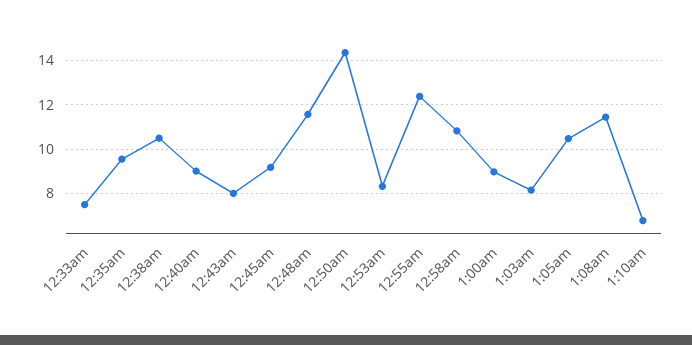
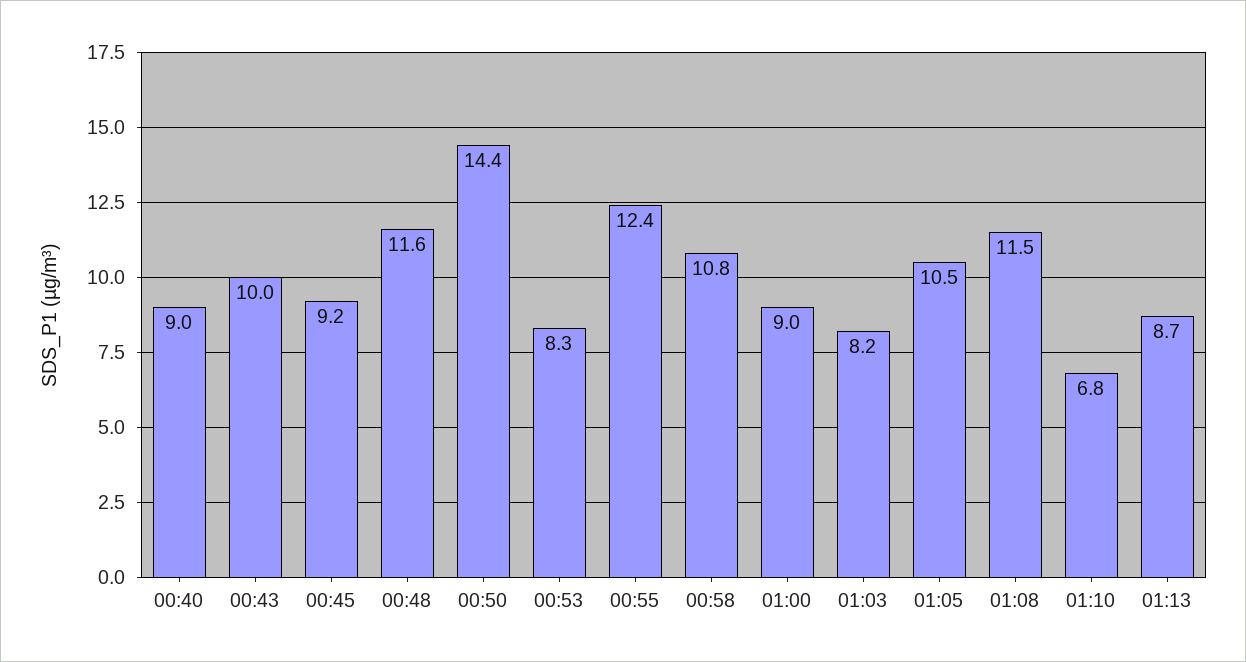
12:33am: 7.5 -> none
12:35am: 9.5 -> none
12:38am: 10.5 -> none
12:43am: 8 -> 10
01:13: none -> 8.7

